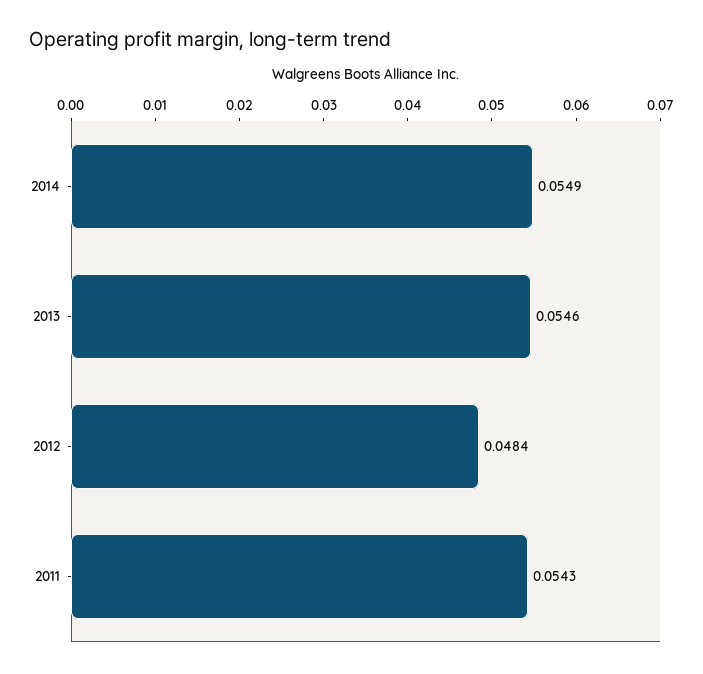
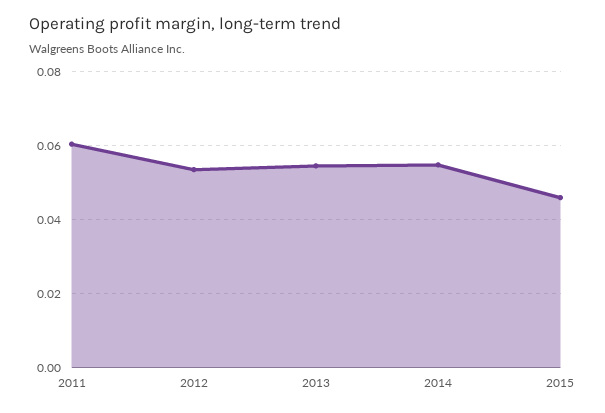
2012: 0.0484 -> 0.054
2011: 0.0543 -> 0.06
2015: none -> 0.046

